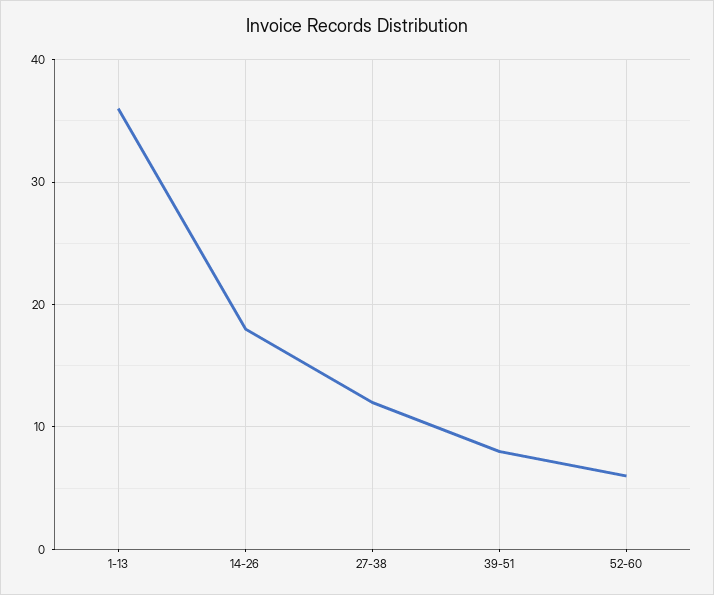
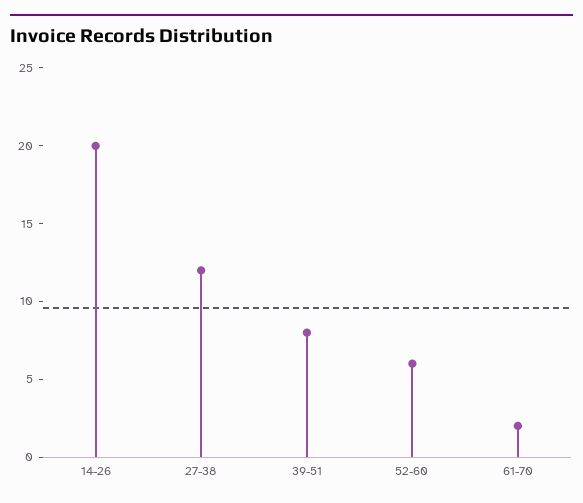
1-13: 36 -> none
14-26: 18 -> 20
61-70: none -> 2

